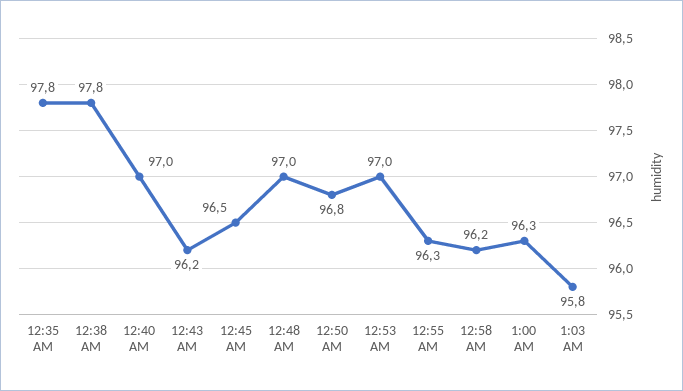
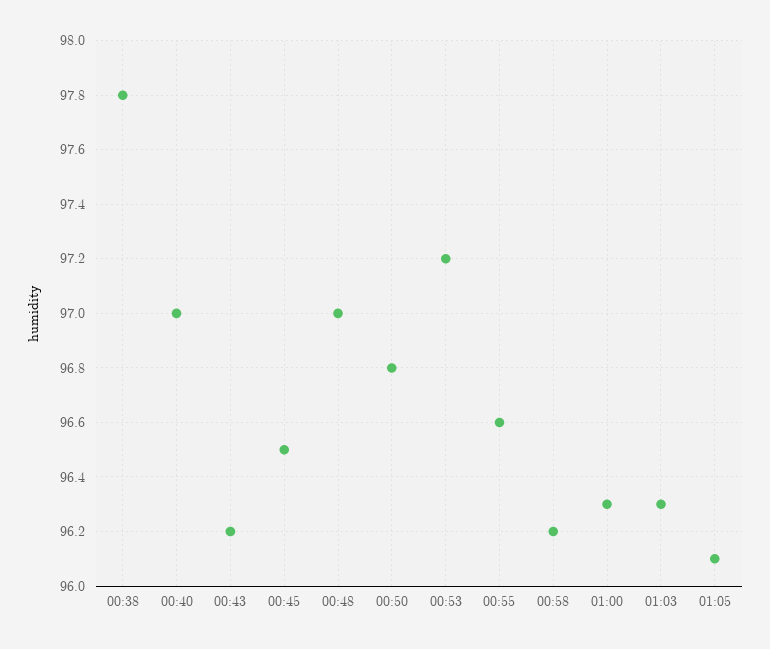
12:35 AM: 97.8 -> none
12:53 AM: 97 -> 97.2
12:55 AM: 96.3 -> 96.6
1:03 AM: 95.8 -> 96.3
01:05: none -> 96.1

